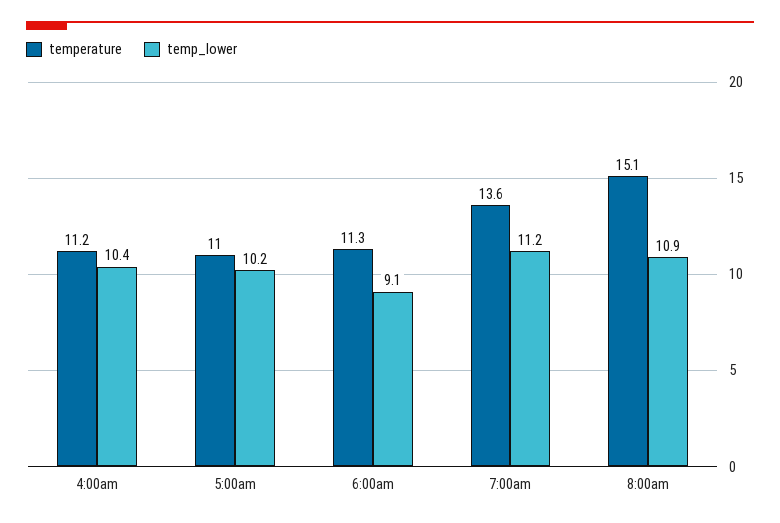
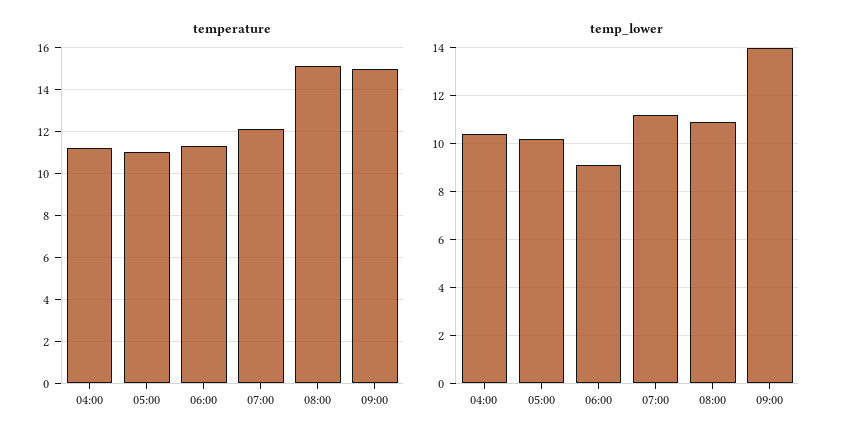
temperature, 7:00am: 13.6 -> 12
temperature, 09:00: none -> 15
temp_lower, 09:00: none -> 14

